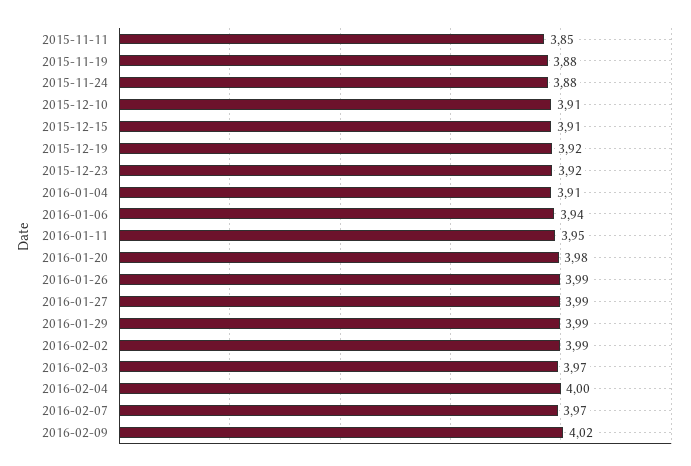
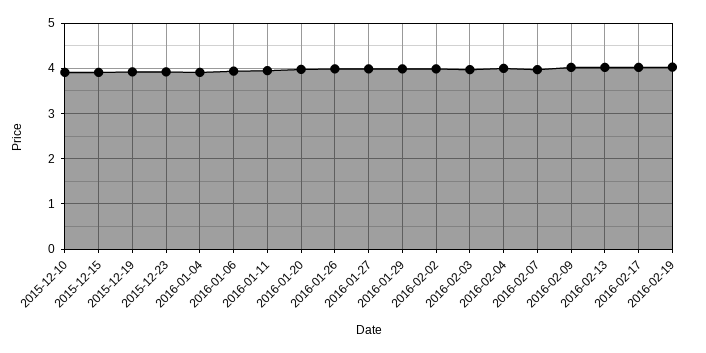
2015-11-11: 3.85 -> none
2015-11-19: 3.88 -> none
2015-11-24: 3.88 -> none
2016-02-13: none -> 4
2016-02-17: none -> 4
2016-02-19: none -> 4

